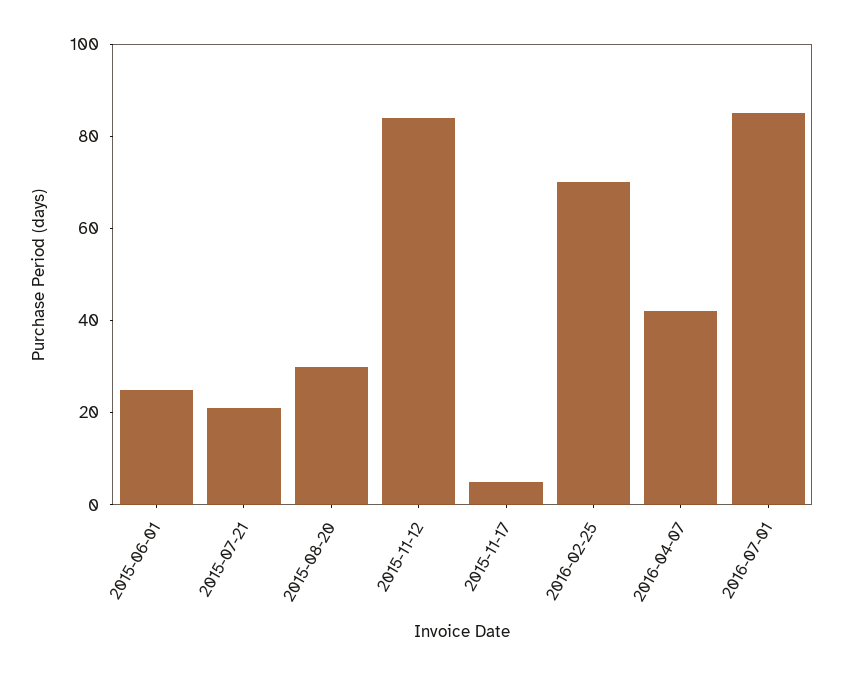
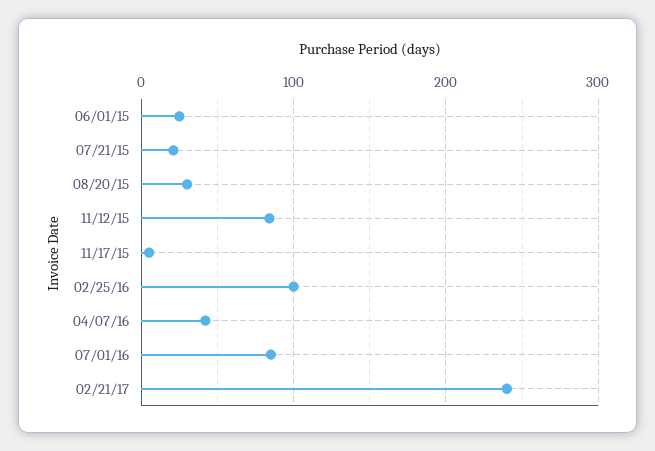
2016-02-25: 70 -> 100
02/21/17: none -> 240

